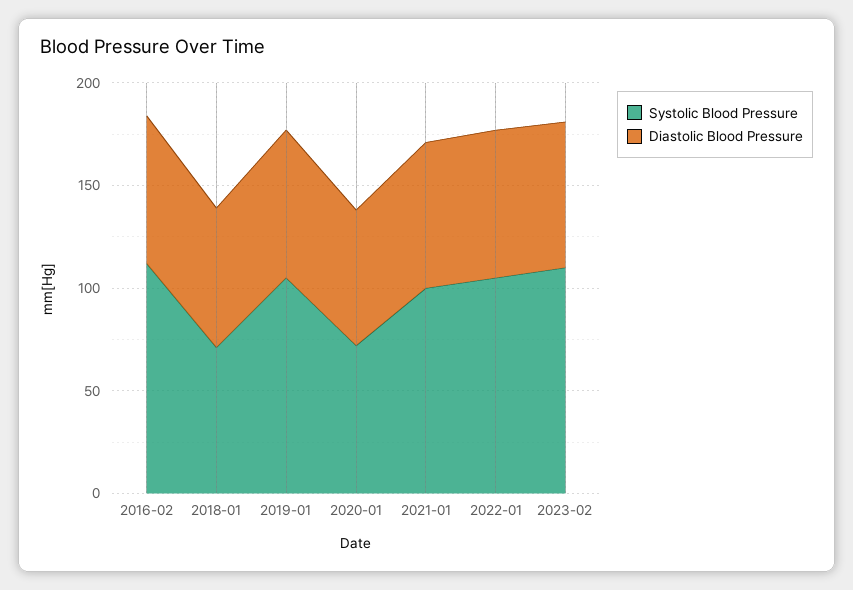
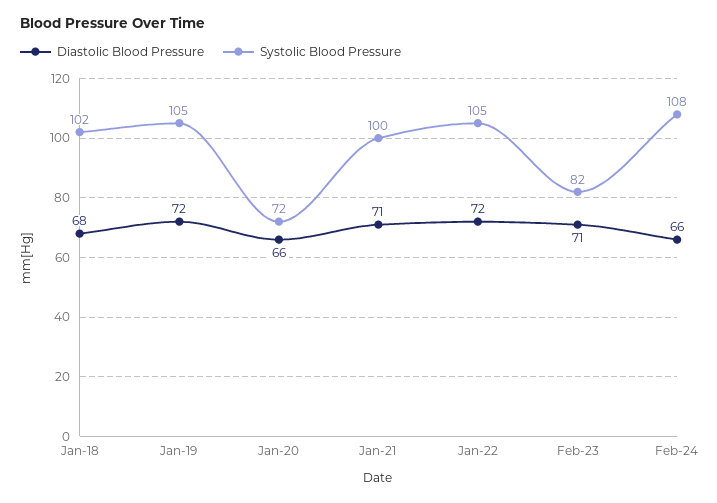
Systolic Blood Pressure, 2016-02: 110 -> none
Diastolic Blood Pressure, 2016-02: 70 -> none
Systolic Blood Pressure, 2018-01: 70 -> 102
Systolic Blood Pressure, 2023-02: 110 -> 82
Diastolic Blood Pressure, Feb-24: none -> 66
Systolic Blood Pressure, Feb-24: none -> 108

